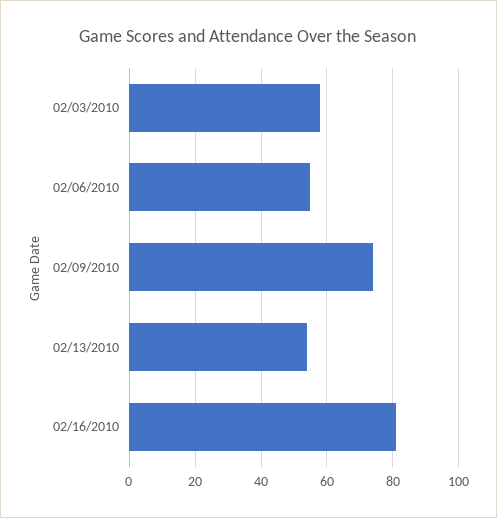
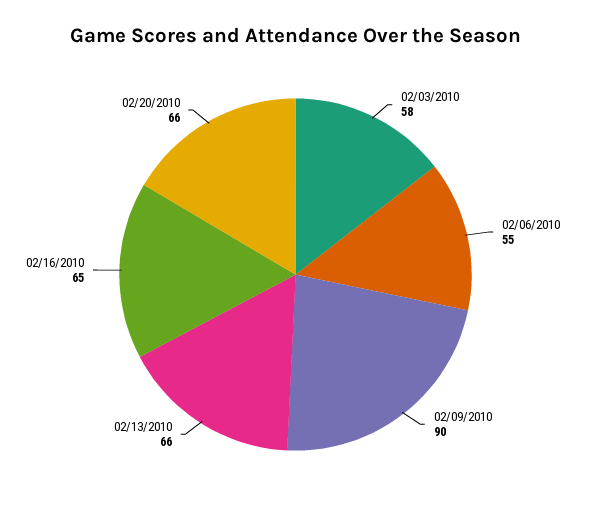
02/09/2010: 75 -> 90
02/13/2010: 55 -> 66
02/16/2010: 80 -> 65
02/20/2010: none -> 66

